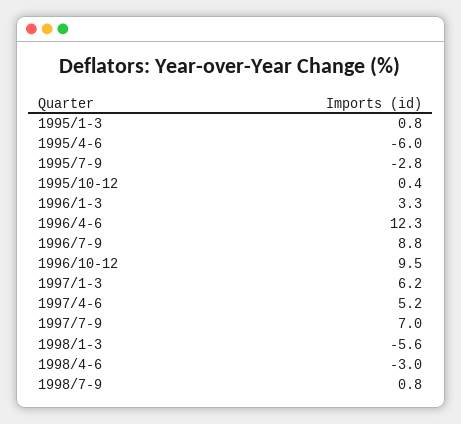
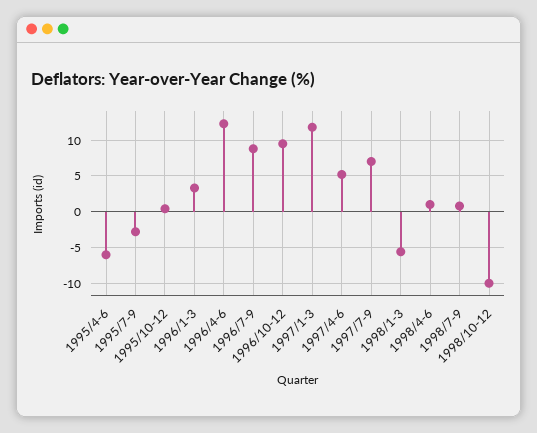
1995/1-3: 0.8 -> none
1997/1-3: 6.2 -> 12
1998/4-6: -3 -> 1
1998/10-12: none -> -10

